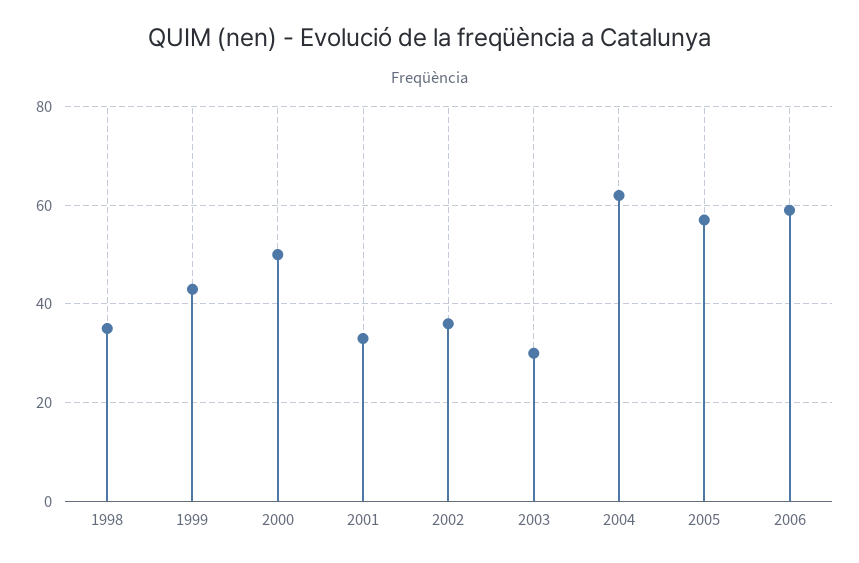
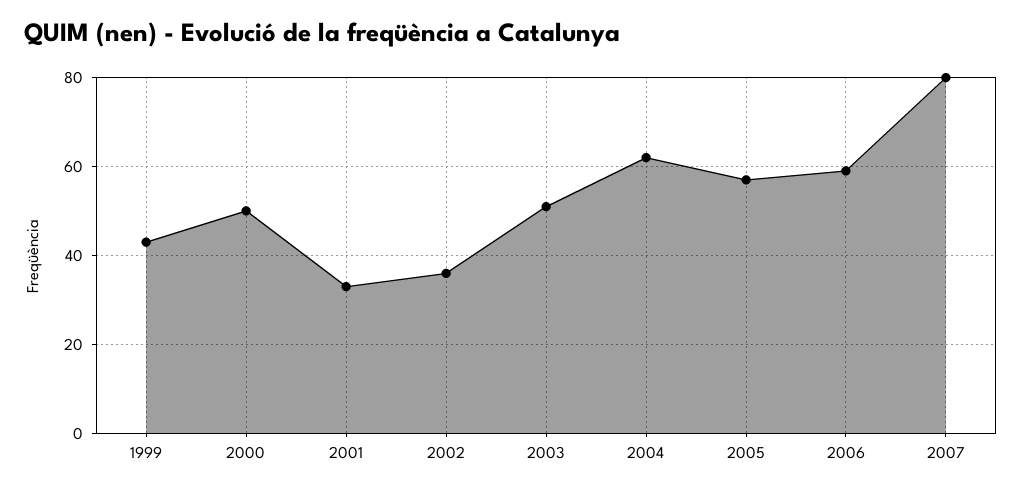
1998: 35 -> none
2003: 30 -> 50
2007: none -> 80

